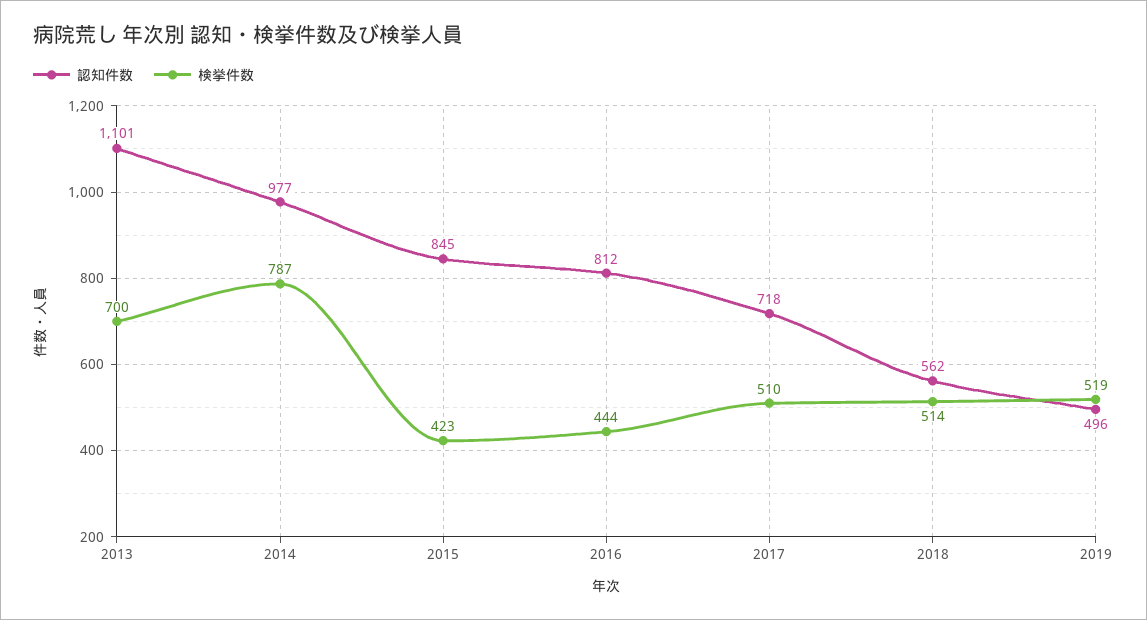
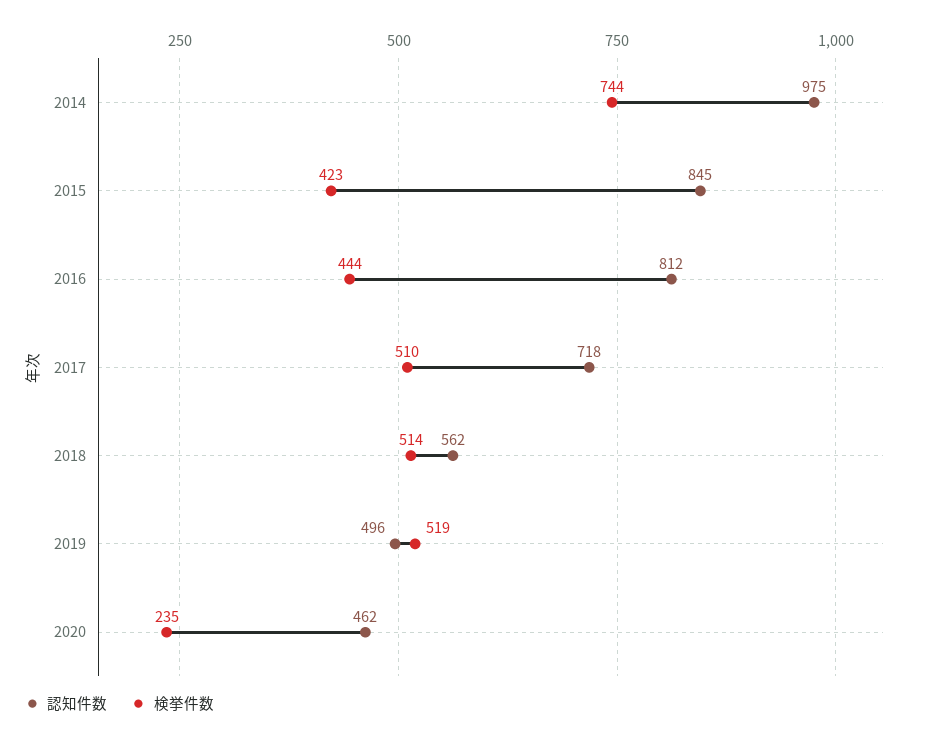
認知件数, 2013: 1101 -> none
検挙件数, 2013: 700 -> none
認知件数, 2014: 977 -> 975
検挙件数, 2014: 787 -> 744
認知件数, 2020: none -> 462
検挙件数, 2020: none -> 235

